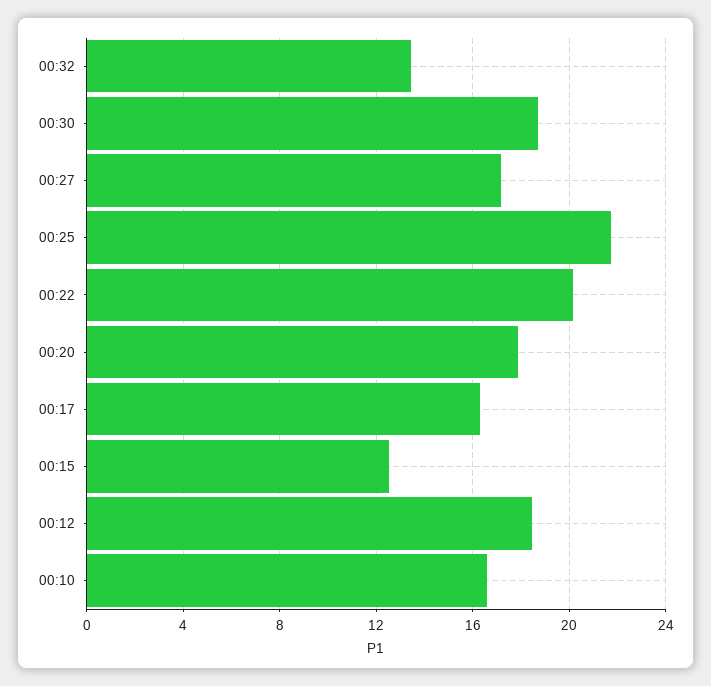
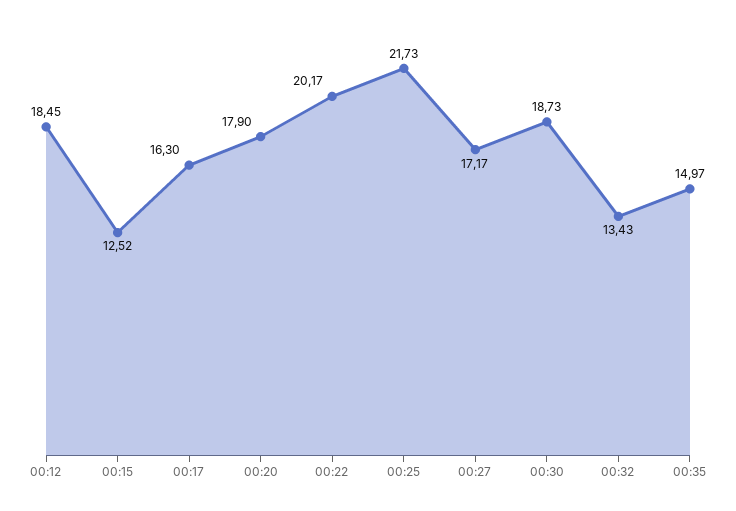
00:10: 16.5 -> none
00:35: none -> 14.97

